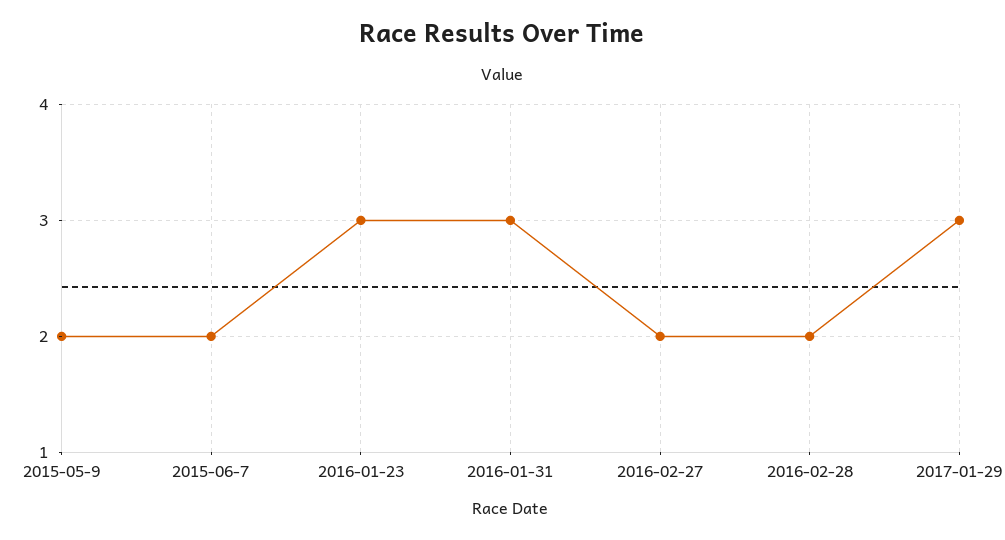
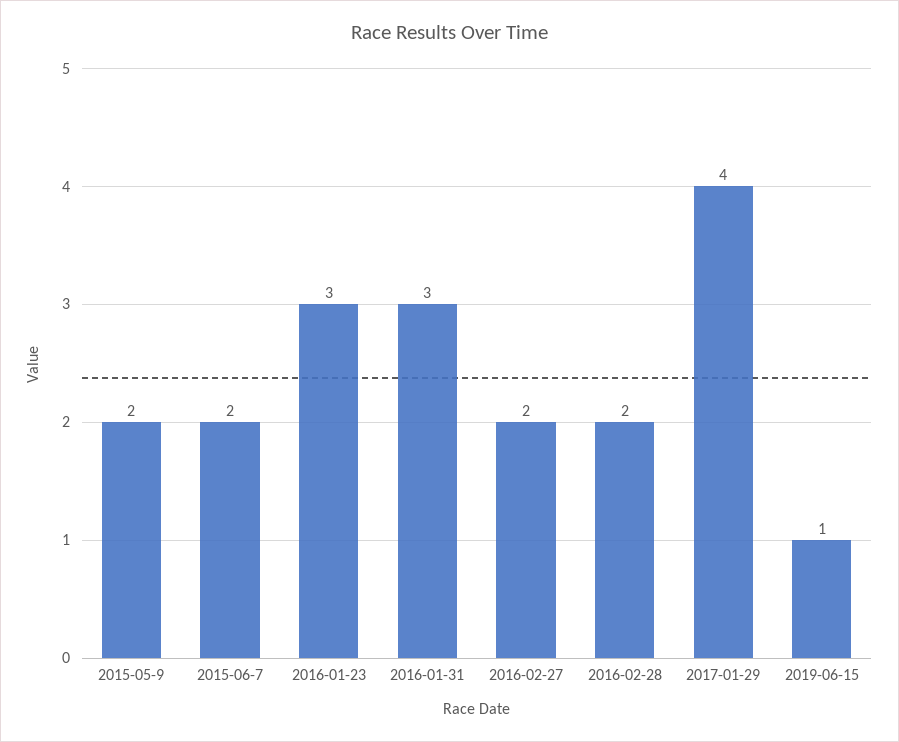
2017-01-29: 3 -> 4
2019-06-15: none -> 1

